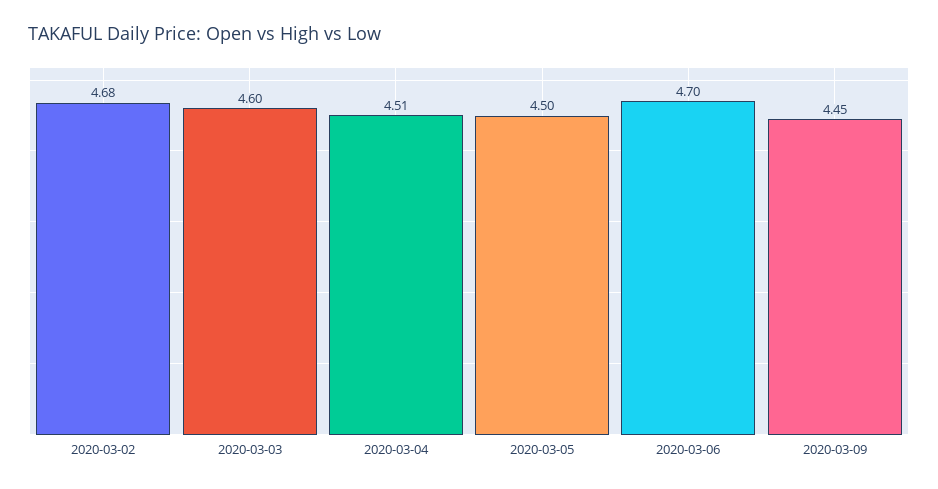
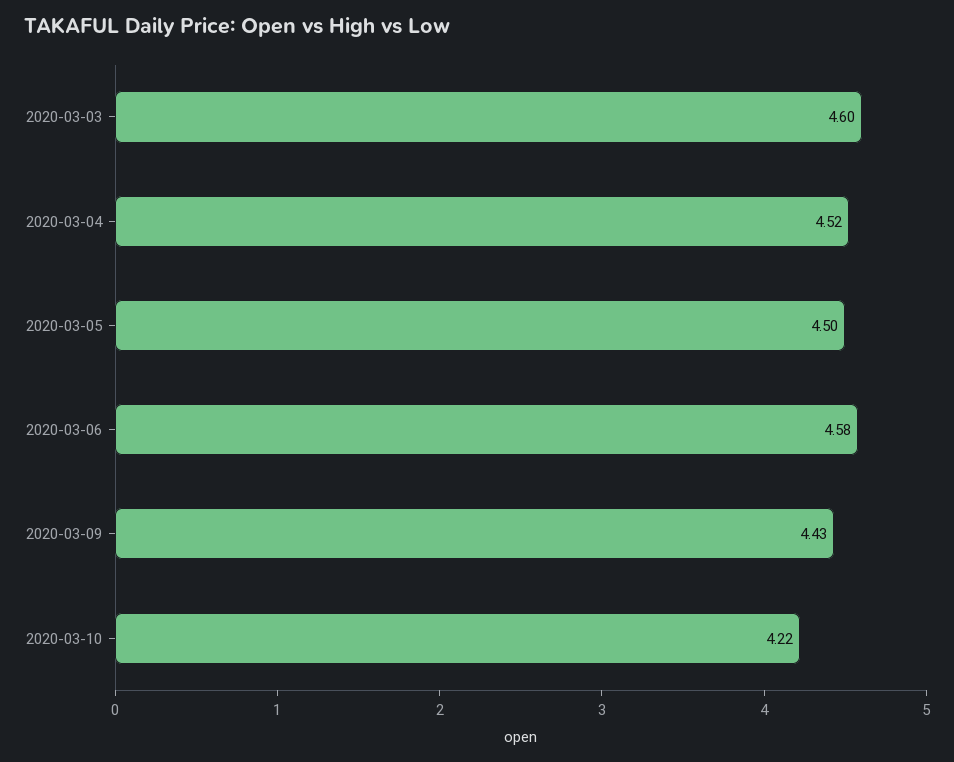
2020-03-02: 4.68 -> none
2020-03-04: 4.51 -> 4.52
2020-03-06: 4.7 -> 4.58
2020-03-09: 4.45 -> 4.43
2020-03-10: none -> 4.22

